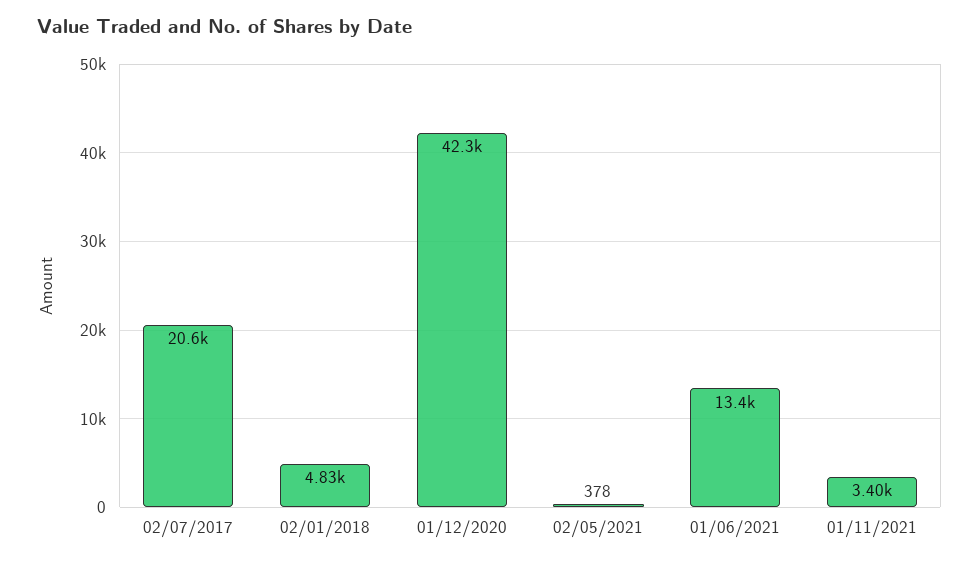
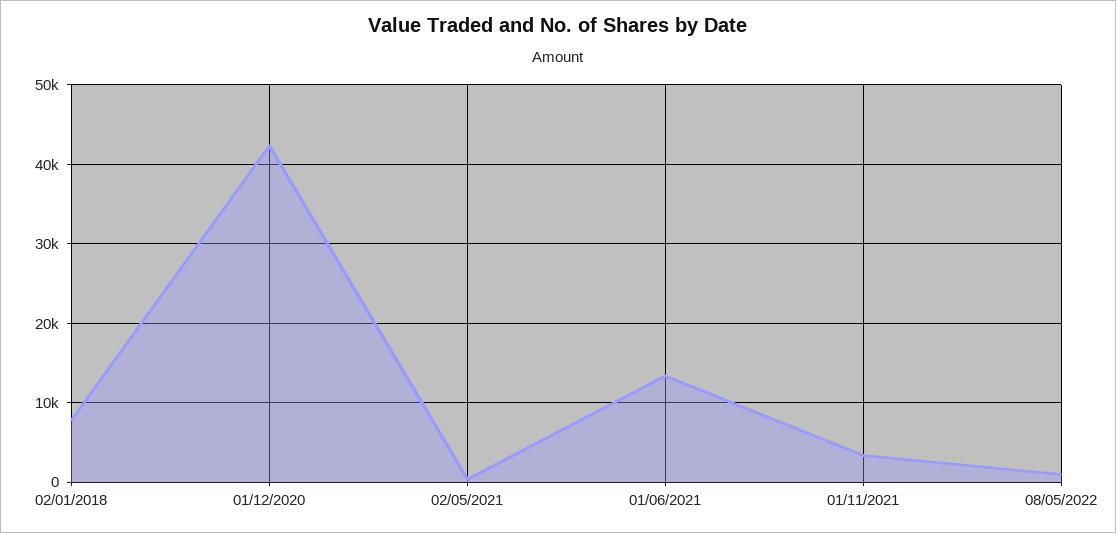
02/07/2017: 20600 -> none
02/01/2018: 4830 -> 8000
08/05/2022: none -> 1000

